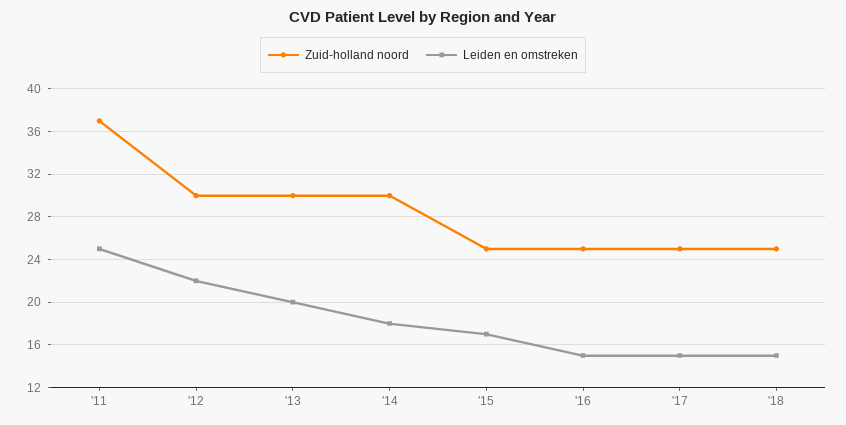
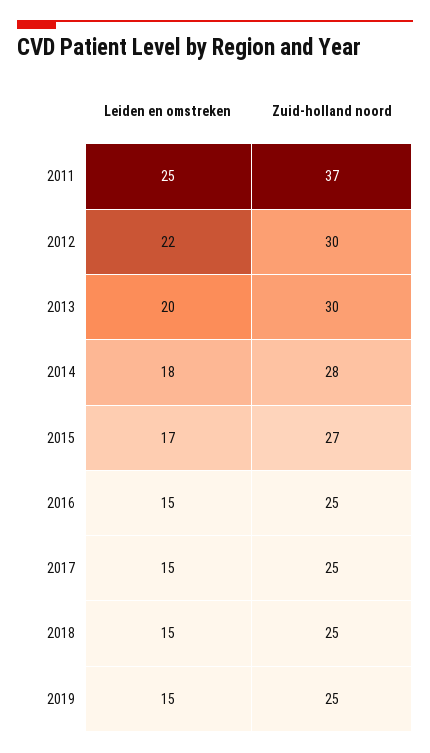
Zuid-holland noord, '14: 30 -> 28
Zuid-holland noord, '15: 25 -> 27
Leiden en omstreken, 2019: none -> 15
Zuid-holland noord, 2019: none -> 25

